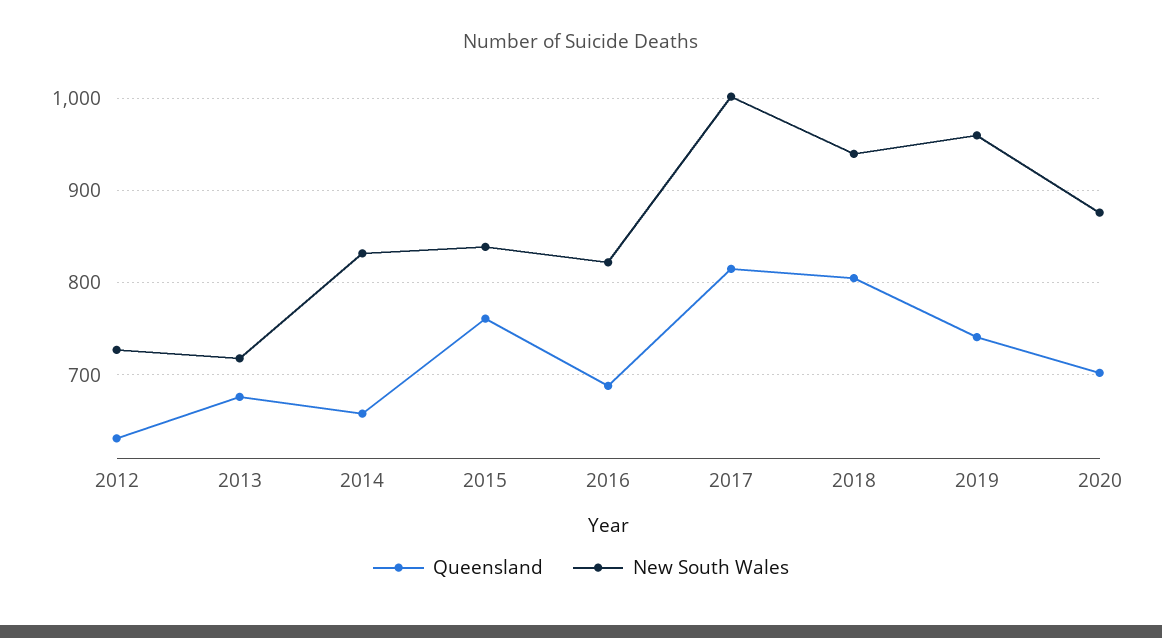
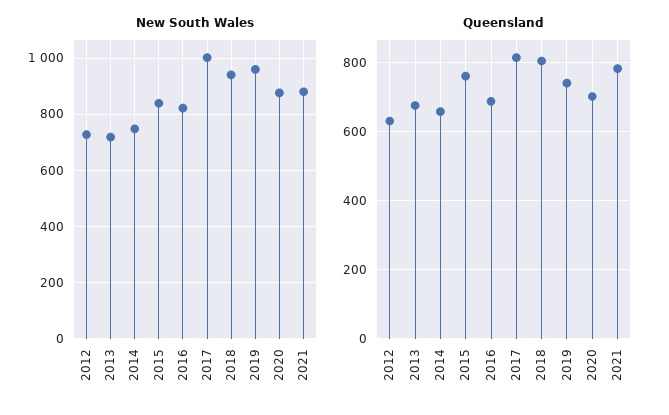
New South Wales, 2014: 830 -> 750
New South Wales, 2021: none -> 875
Queensland, 2021: none -> 780

